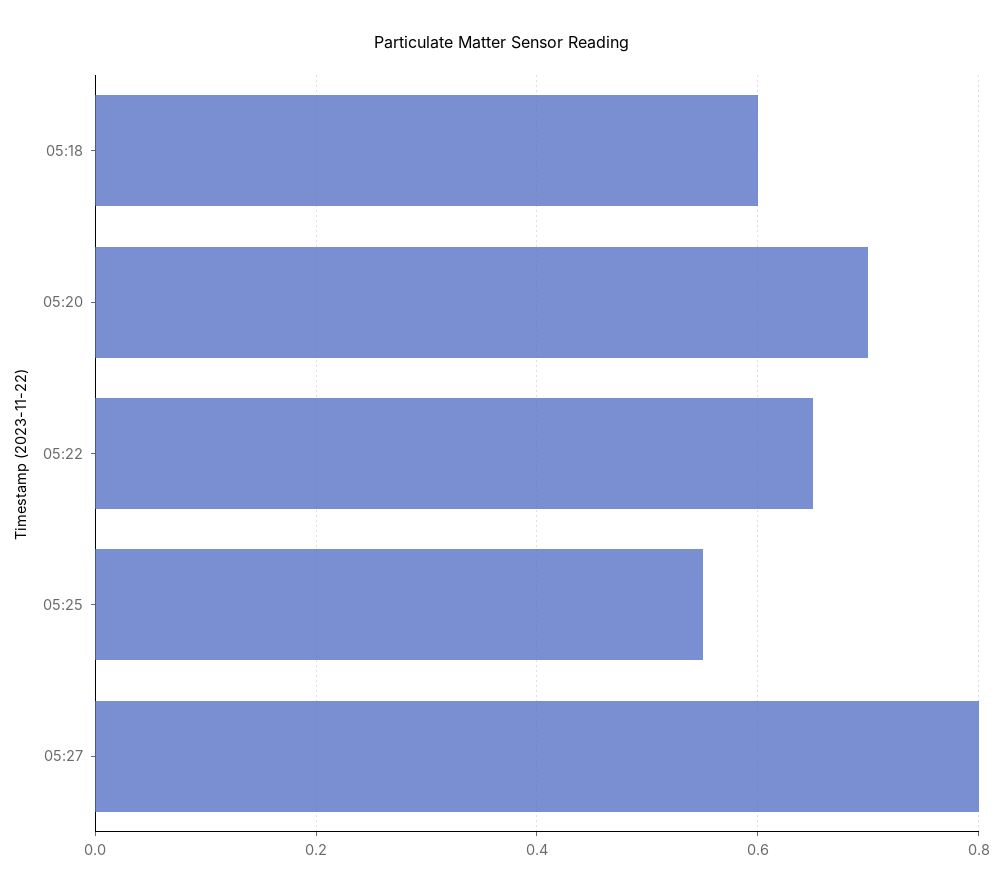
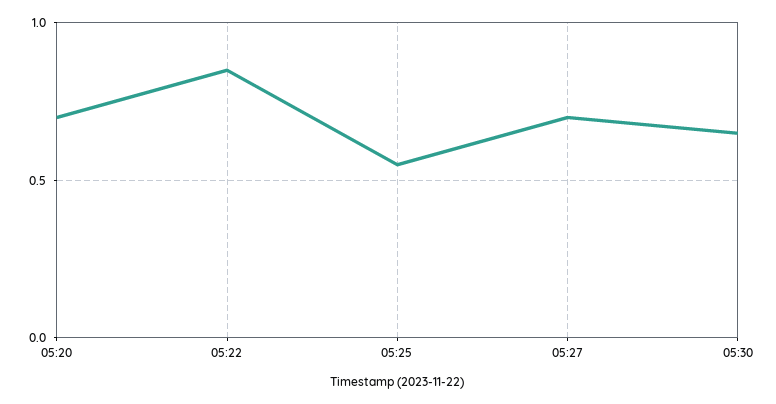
05:18: 0.6 -> none
05:22: 0.65 -> 0.85
05:27: 0.8 -> 0.7
05:30: none -> 0.65

